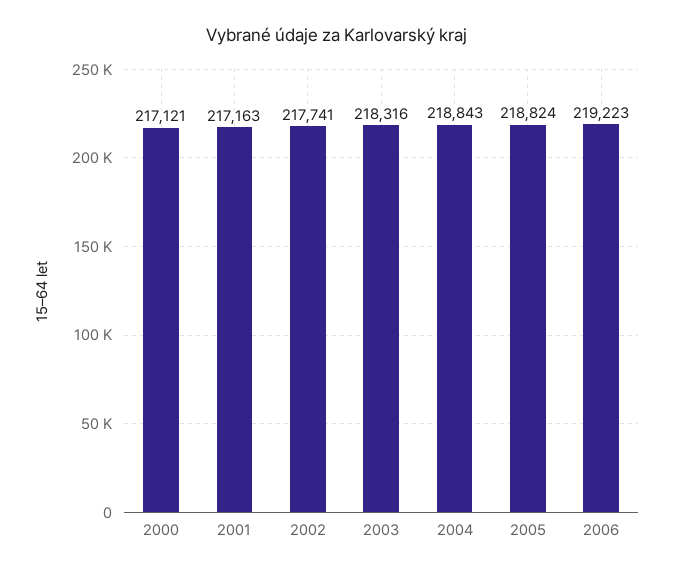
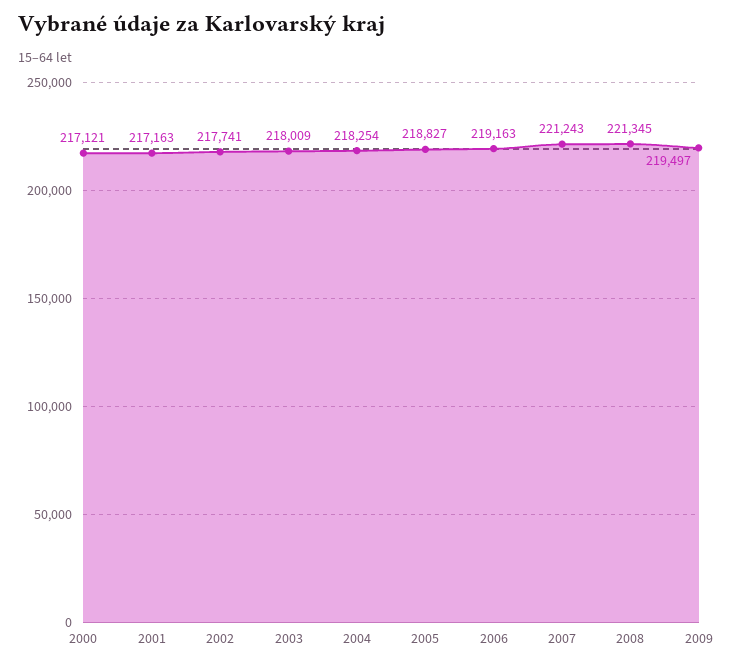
2003: 218316 -> 218009
2004: 218843 -> 218254
2005: 218824 -> 218827
2006: 219223 -> 219163
2007: none -> 221243
2008: none -> 221345
2009: none -> 219497

